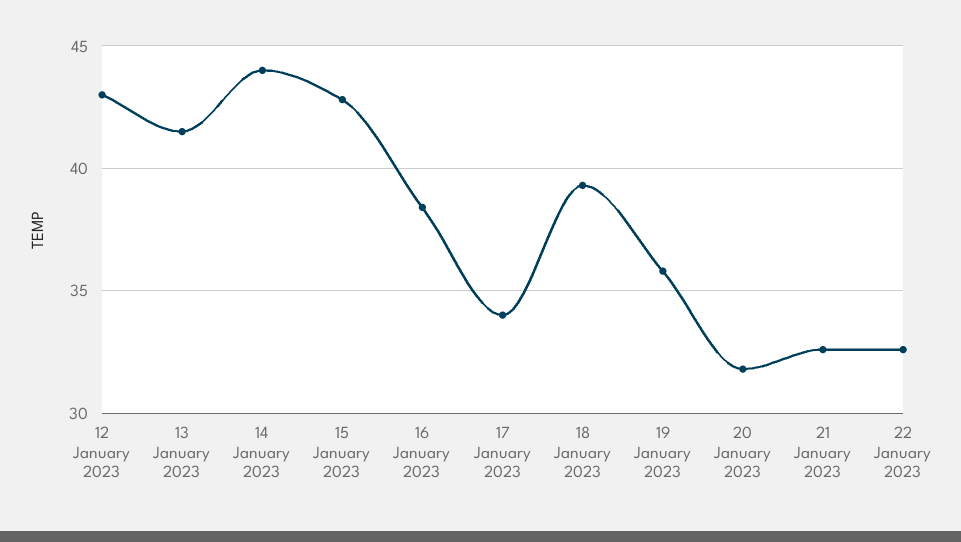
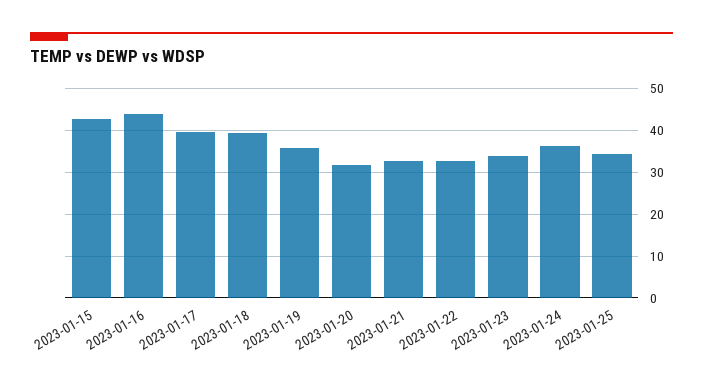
12 January 2023: 43 -> none
13 January 2023: 41.5 -> none
14 January 2023: 44 -> none
16 January 2023: 38.5 -> 44
17 January 2023: 34 -> 40
2023-01-23: none -> 34
2023-01-24: none -> 36
2023-01-25: none -> 34

